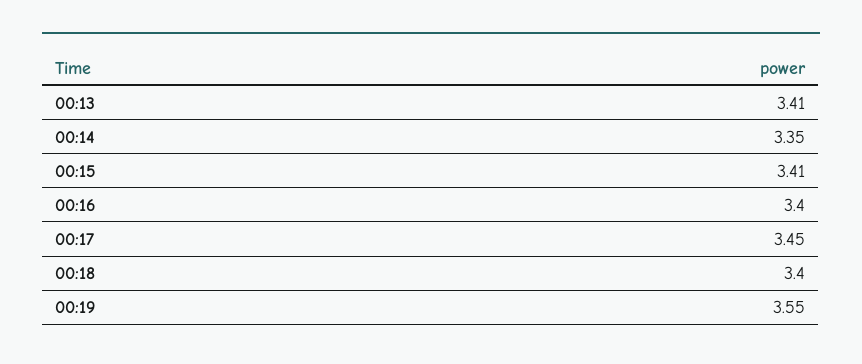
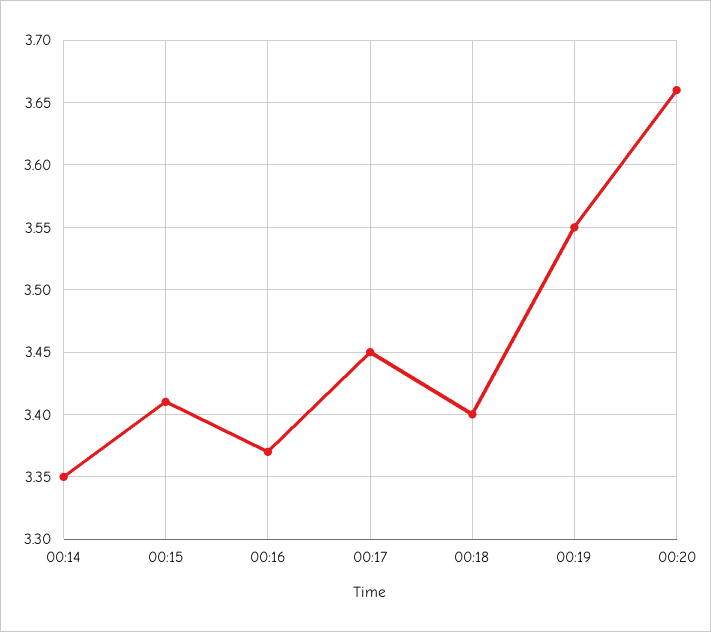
00:13: 3.41 -> none
00:16: 3.4 -> 3.37
00:20: none -> 3.66

